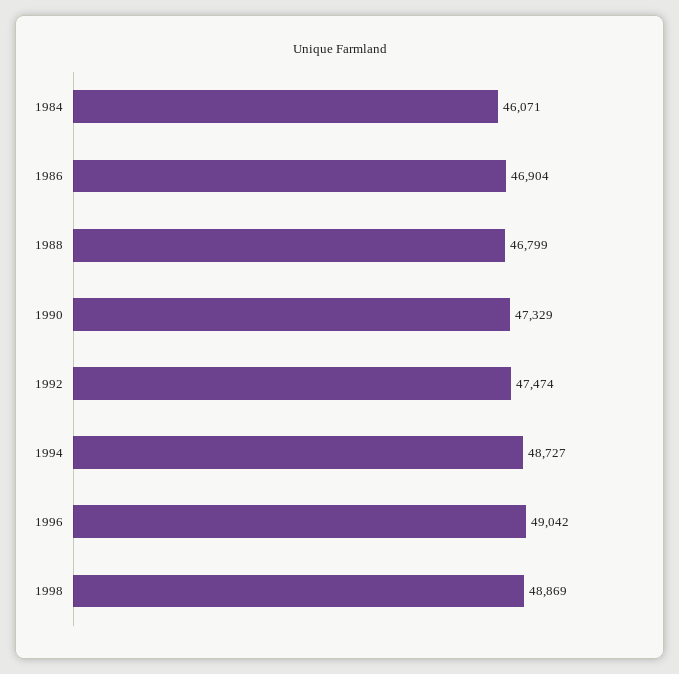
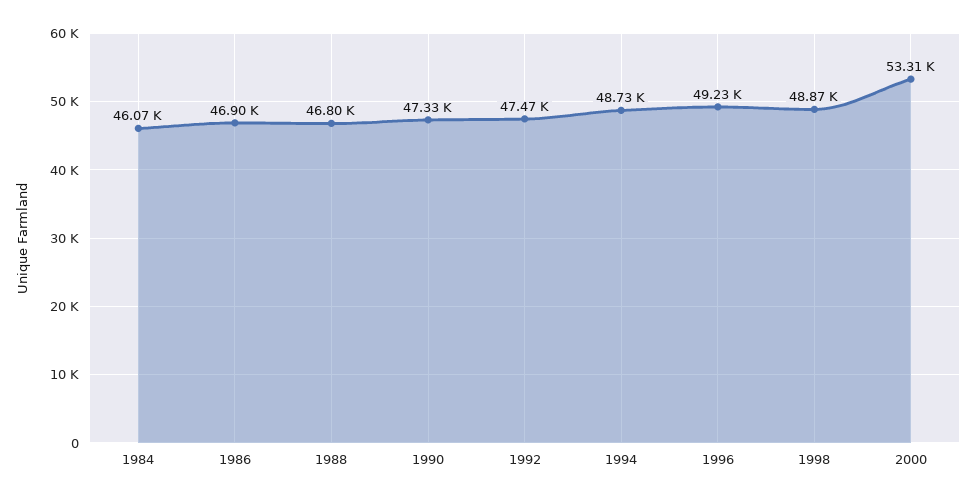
1996: 49042 -> 49230
2000: none -> 53310

